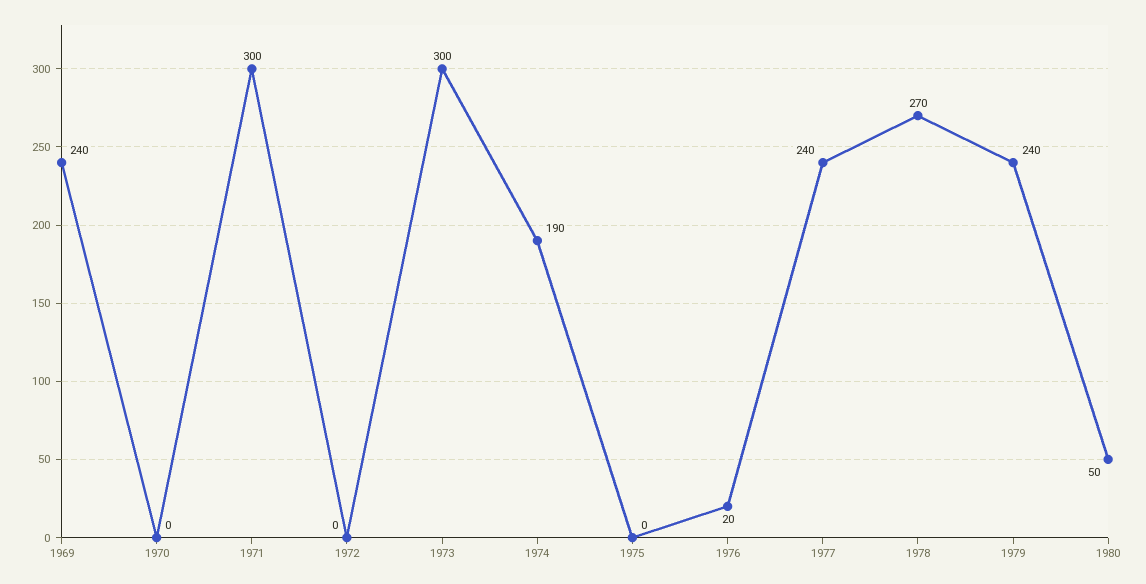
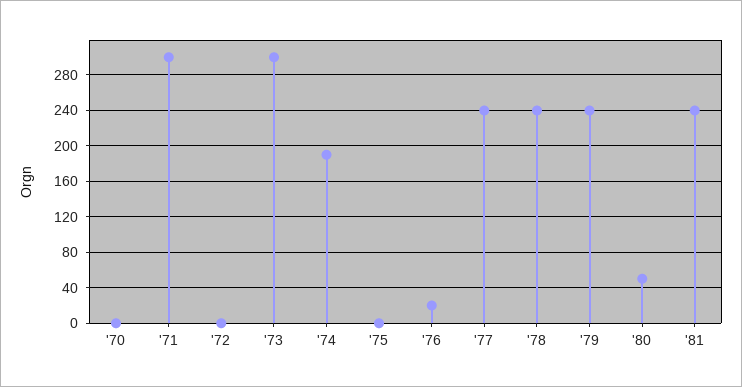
1969: 240 -> none
1978: 270 -> 240
'81: none -> 240

